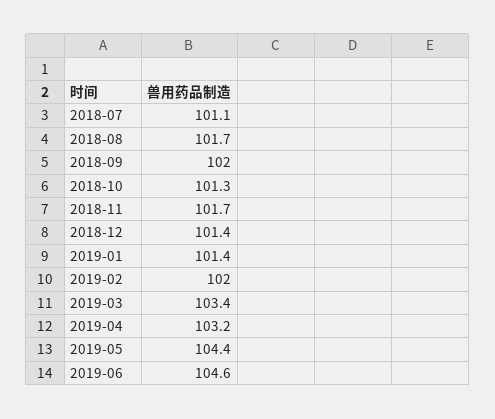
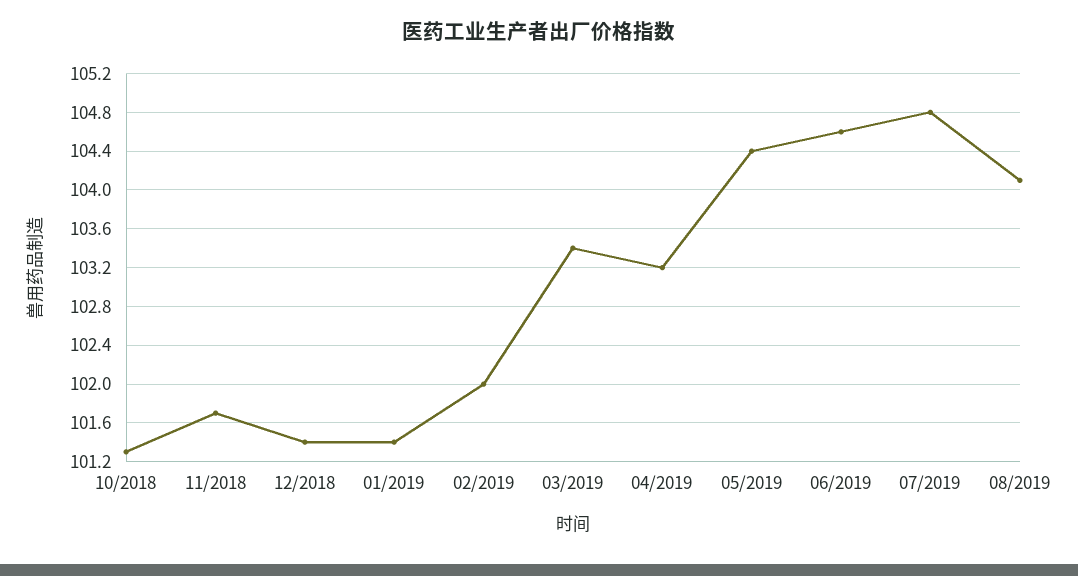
2018-07: 101.1 -> none
2018-08: 101.7 -> none
2018-09: 102 -> none
07/2019: none -> 104.8
08/2019: none -> 104.1

